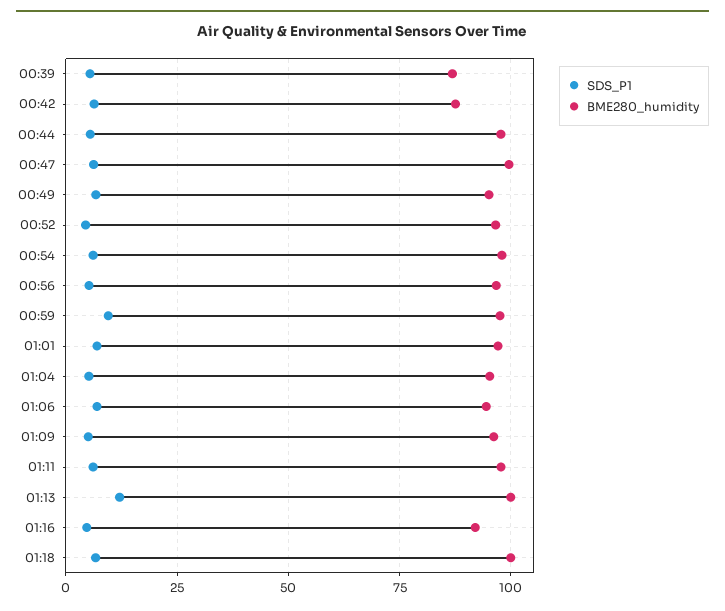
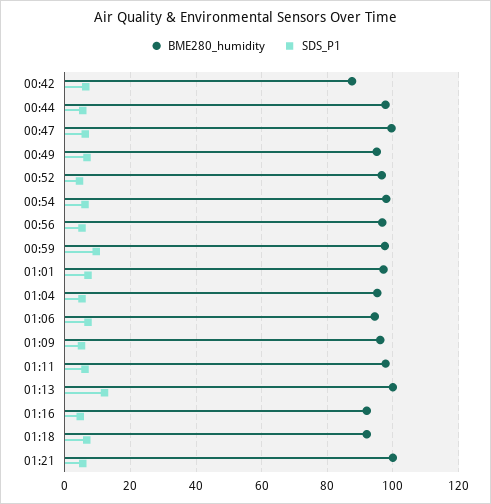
SDS_P1, 00:39: 5 -> none
BME280_humidity, 00:39: 87.5 -> none
BME280_humidity, 01:18: 100 -> 92
BME280_humidity, 01:21: none -> 100
SDS_P1, 01:21: none -> 6

